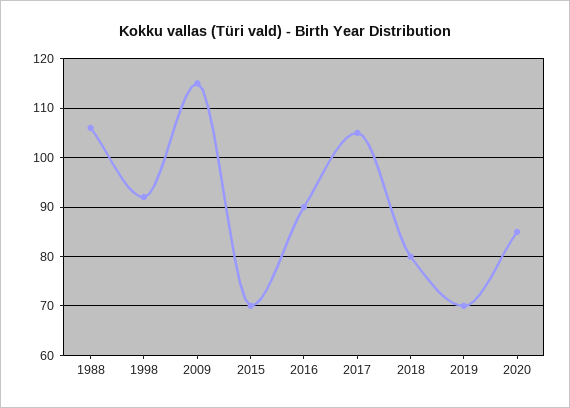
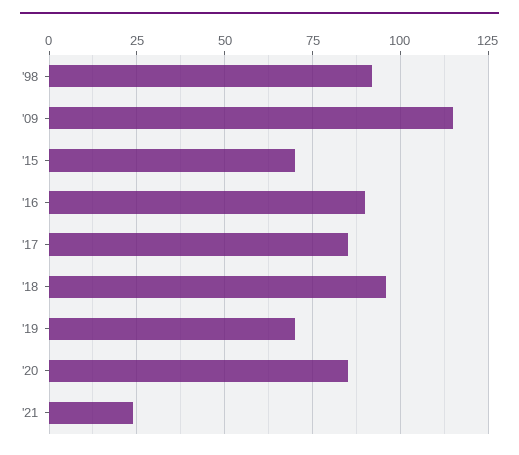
1988: 105 -> none
2017: 105 -> 85
2018: 80 -> 95
'21: none -> 25

